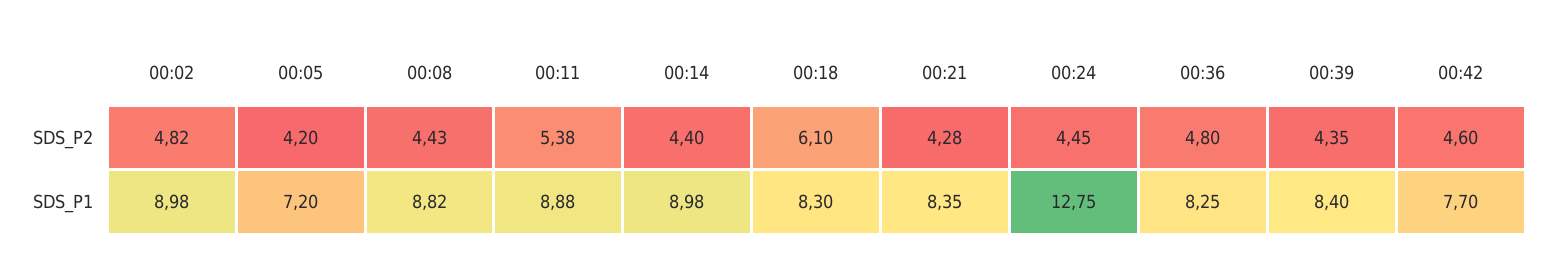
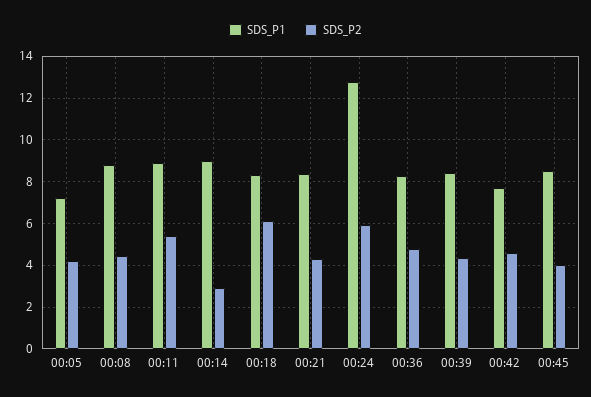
SDS_P2, 00:02: 4.82 -> none
SDS_P2, 00:14: 4.4 -> 3
SDS_P2, 00:24: 4.45 -> 6
SDS_P1, 00:02: 8.98 -> none
SDS_P1, 00:45: none -> 8.5
SDS_P2, 00:45: none -> 4

